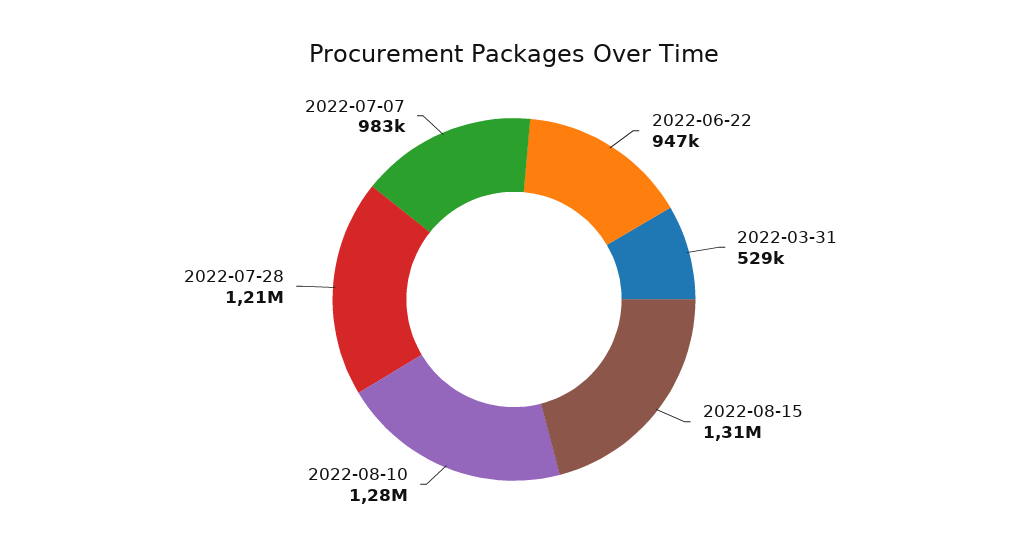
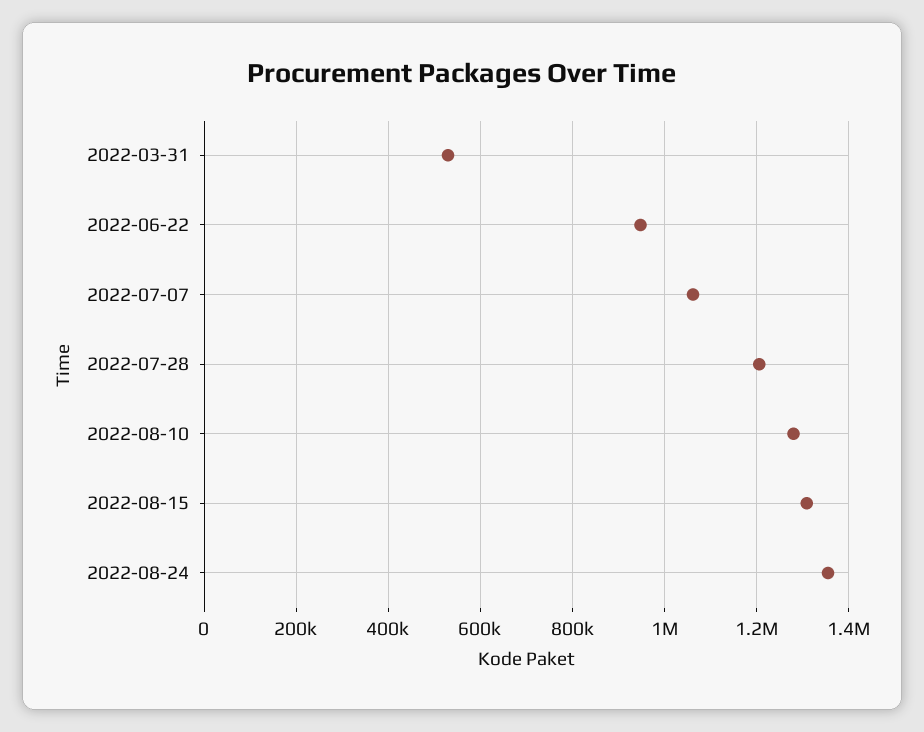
2022-07-07: 983000 -> 1060000
2022-08-24: none -> 1360000

